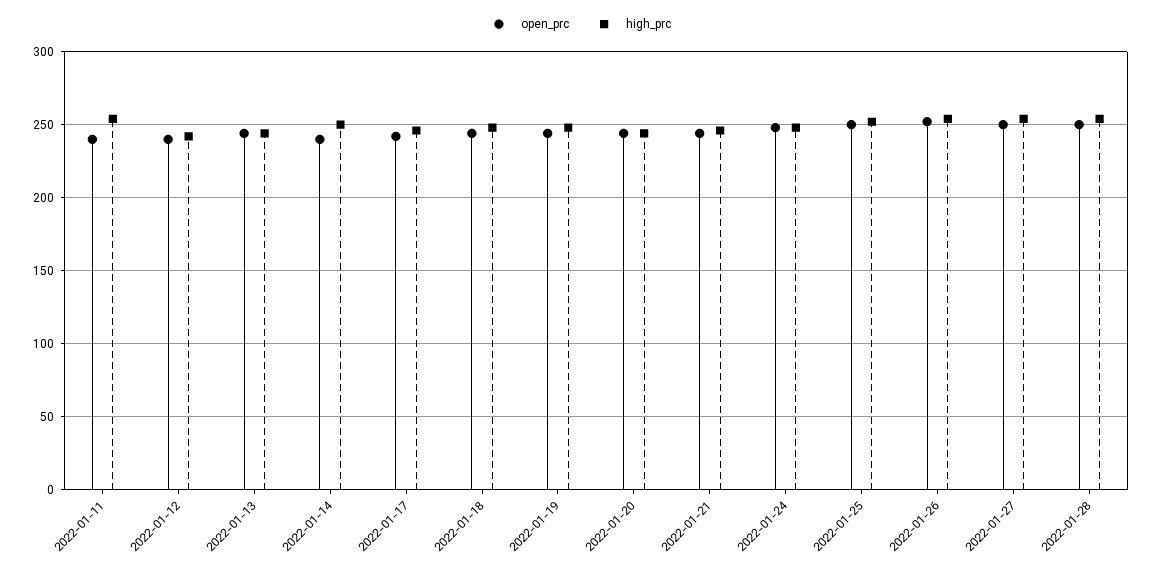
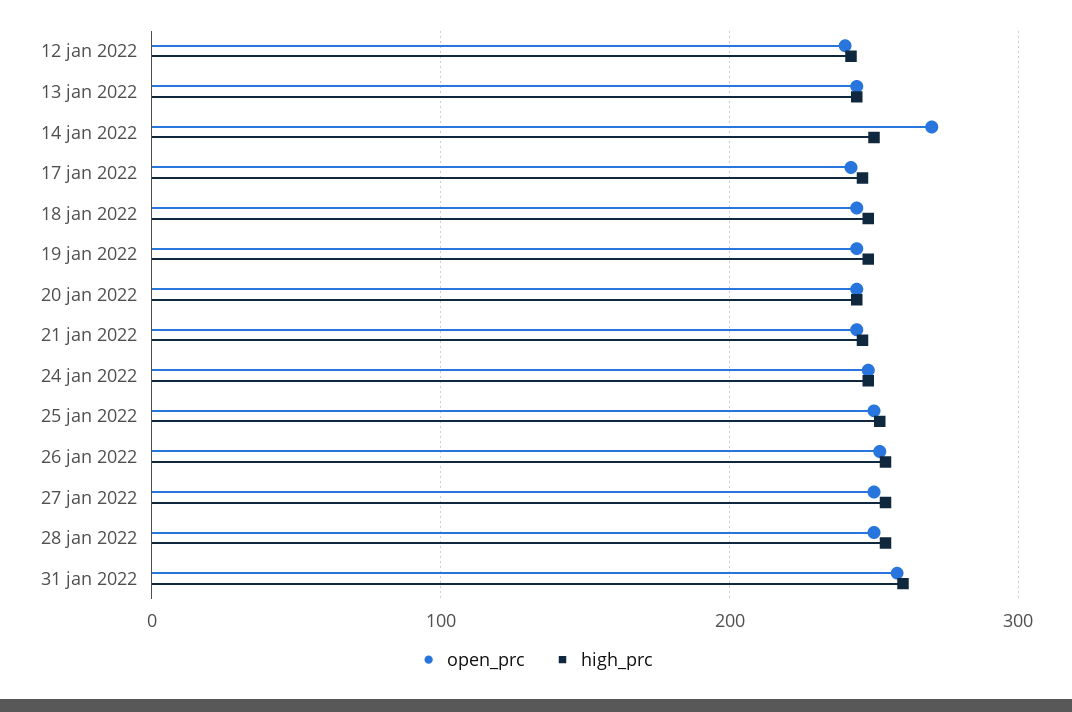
open_prc, 2022-01-11: 240 -> none
high_prc, 2022-01-11: 255 -> none
open_prc, 2022-01-14: 240 -> 270
open_prc, 31 jan 2022: none -> 260
high_prc, 31 jan 2022: none -> 260

